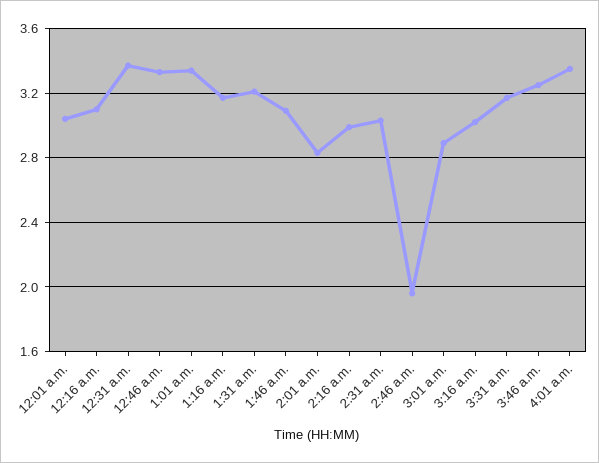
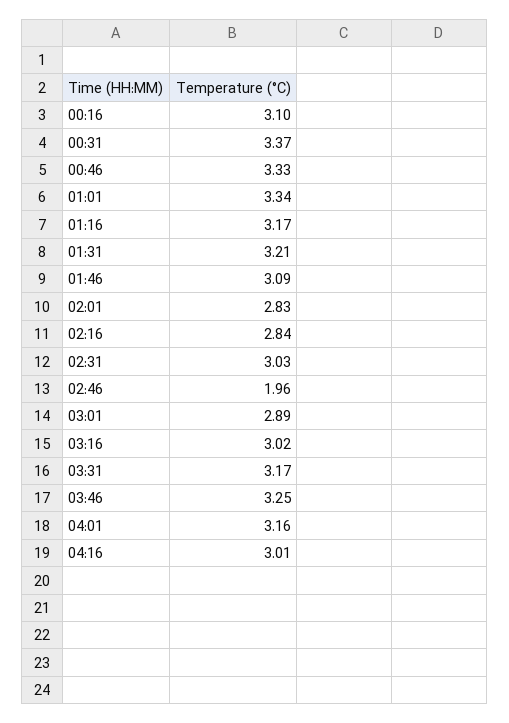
12:01 a.m.: 3.05 -> none
2:16 a.m.: 3 -> 2.84
4:01 a.m.: 3.35 -> 3.16
04:16: none -> 3.01

